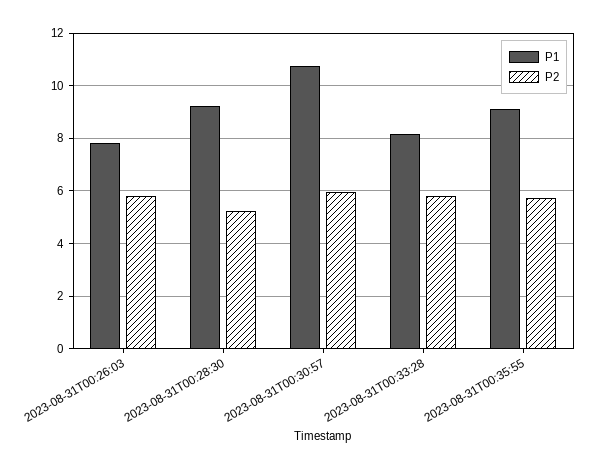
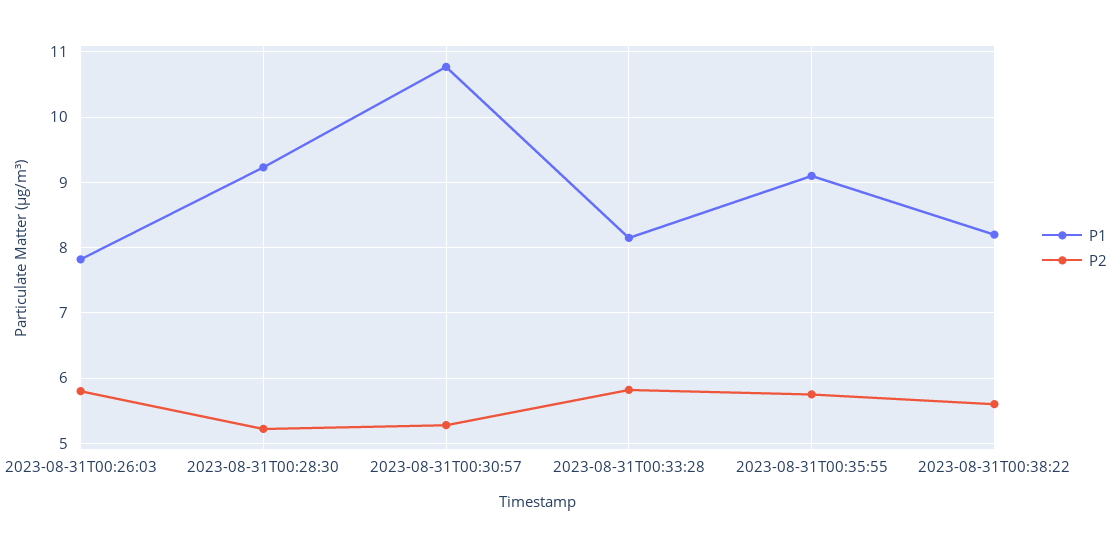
P2, 2023-08-31T00:30:57: 6 -> 5.3
P1, 2023-08-31T00:38:22: none -> 8.2
P2, 2023-08-31T00:38:22: none -> 5.6

